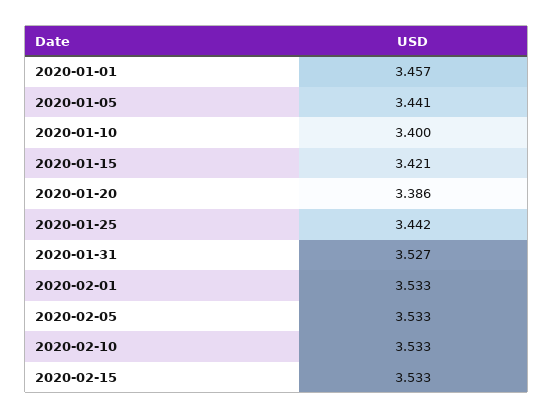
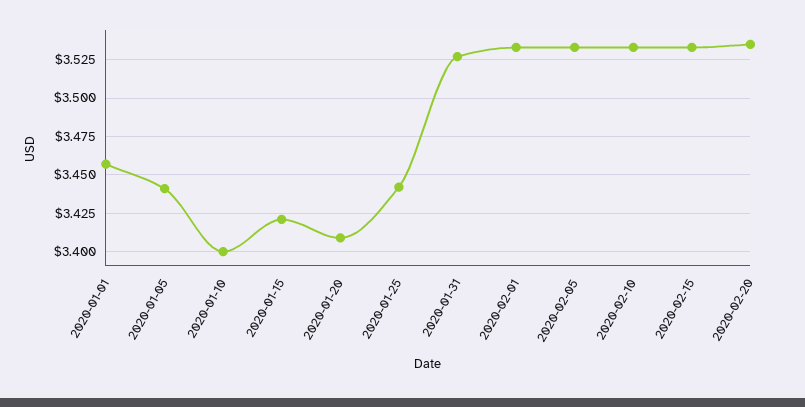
2020-01-20: 3.386 -> 3.41
2020-02-20: none -> 3.535

